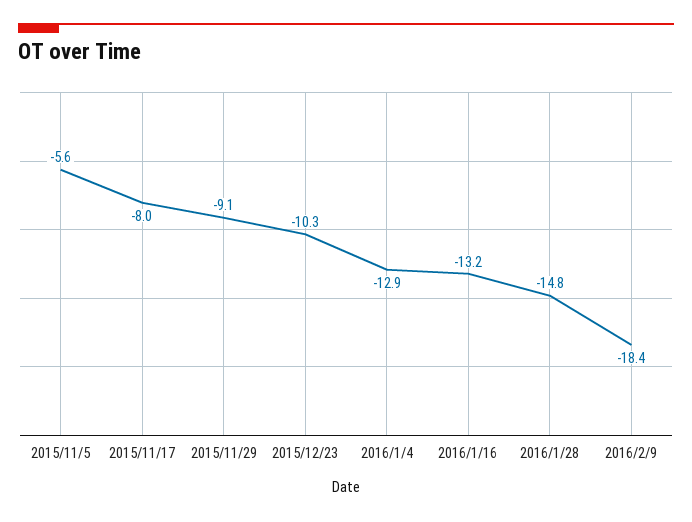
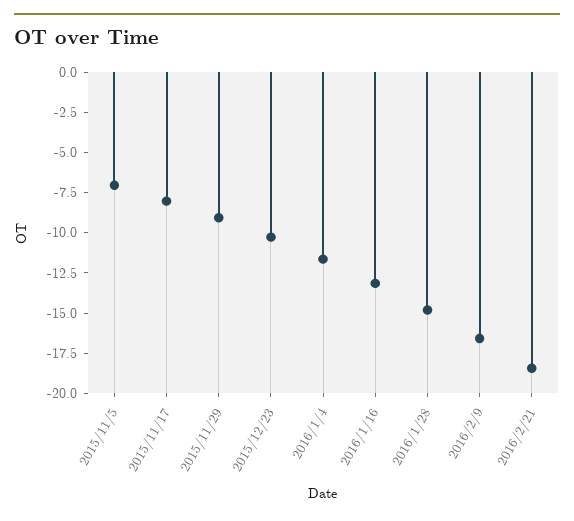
2015/11/5: -5.6 -> -7
2016/1/4: -12.9 -> -11.5
2016/2/9: -18.4 -> -16.5
2016/2/21: none -> -18.5

